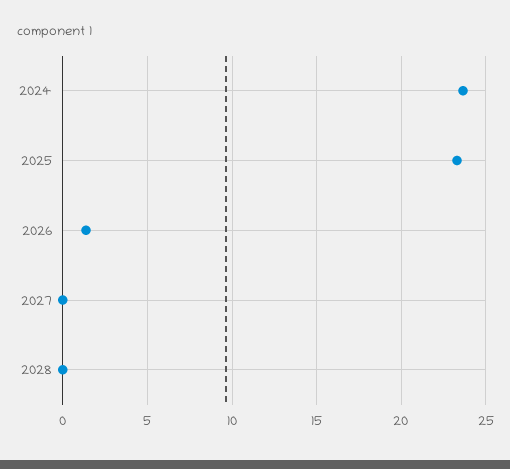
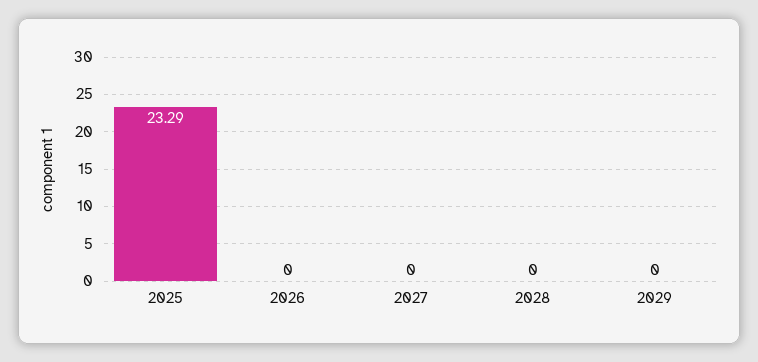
2024: 23.5 -> none
2026: 1.5 -> 0
2029: none -> 0

